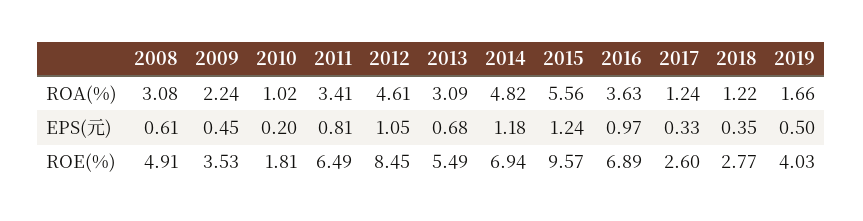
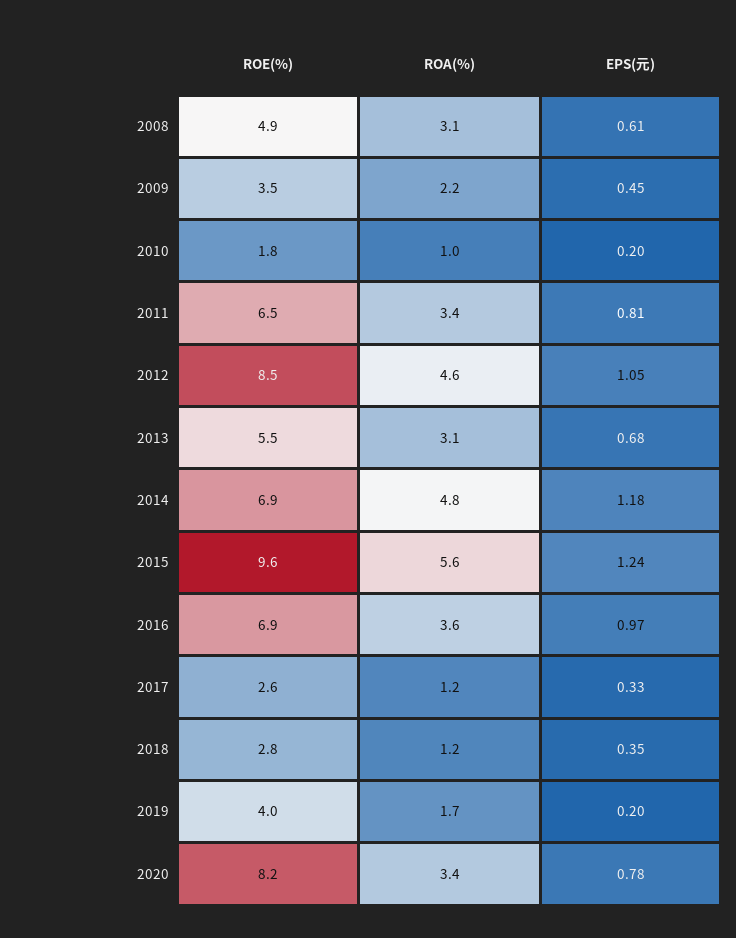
2019, EPS(元): 0.5 -> 0.2
2020, ROE(%): none -> 8.2
2020, ROA(%): none -> 3.4
2020, EPS(元): none -> 0.78

